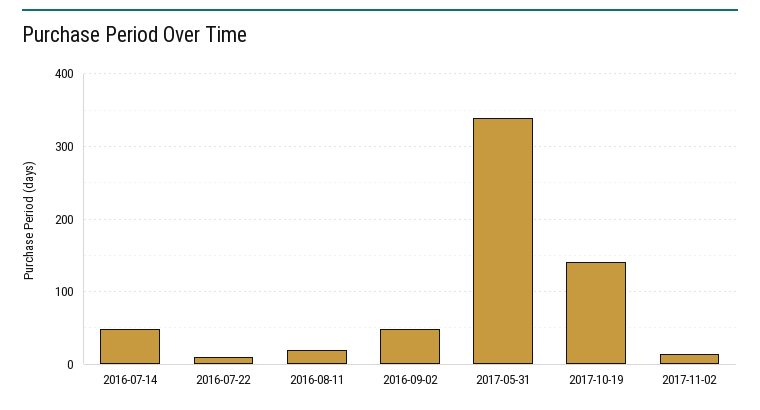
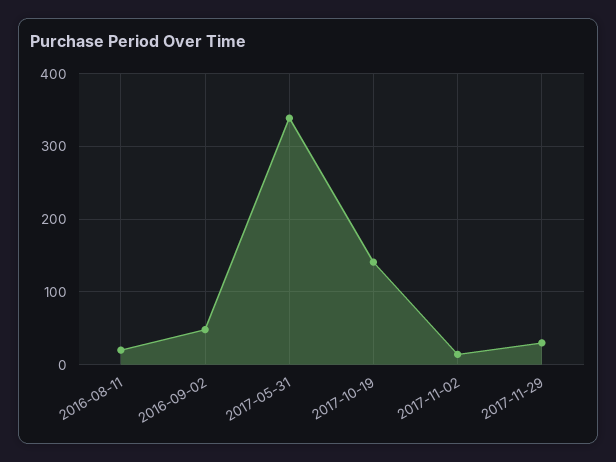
2016-07-14: 50 -> none
2016-07-22: 10 -> none
2017-11-29: none -> 30

